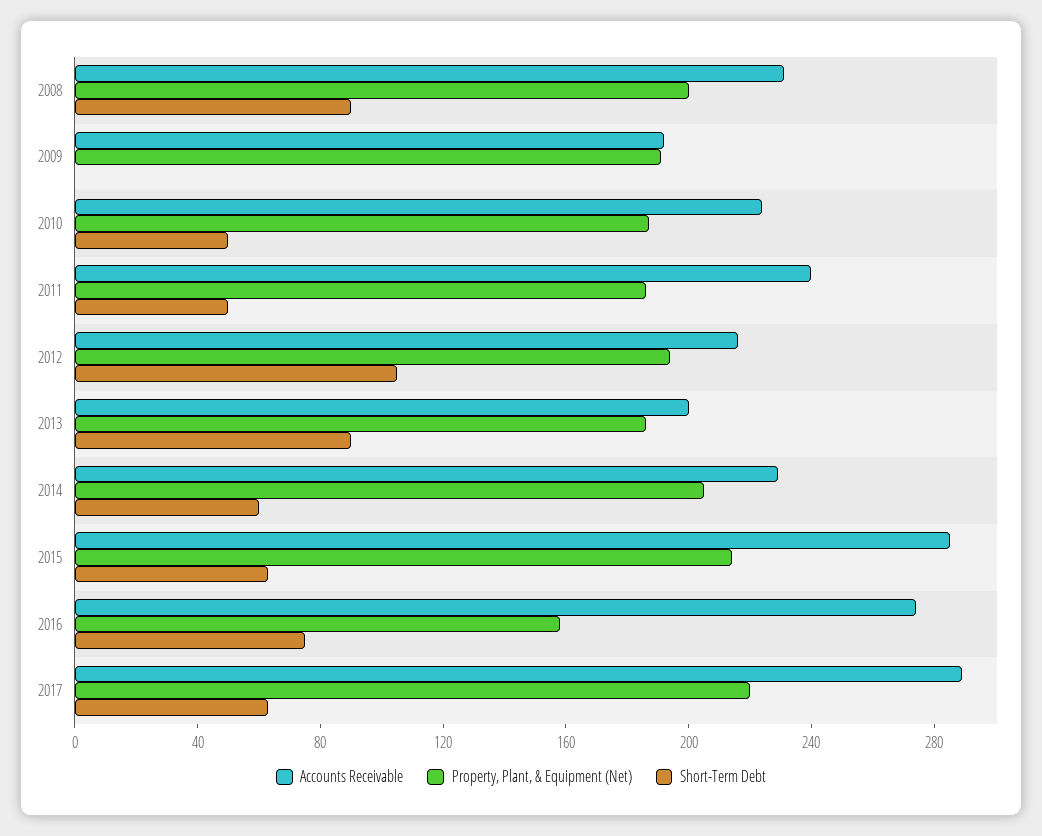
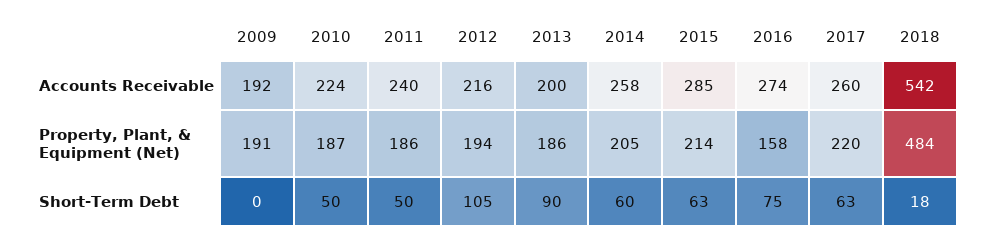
Accounts Receivable, 2008: 230 -> none
Property, Plant, & Equipment (Net), 2008: 200 -> none
Short-Term Debt, 2008: 90 -> none
Accounts Receivable, 2014: 230 -> 258
Accounts Receivable, 2017: 290 -> 260
Accounts Receivable, 2018: none -> 542
Property, Plant, & Equipment (Net), 2018: none -> 484
Short-Term Debt, 2018: none -> 18

